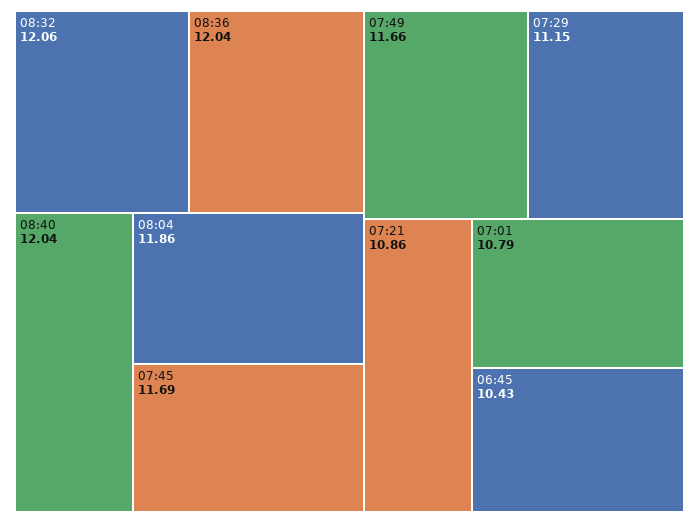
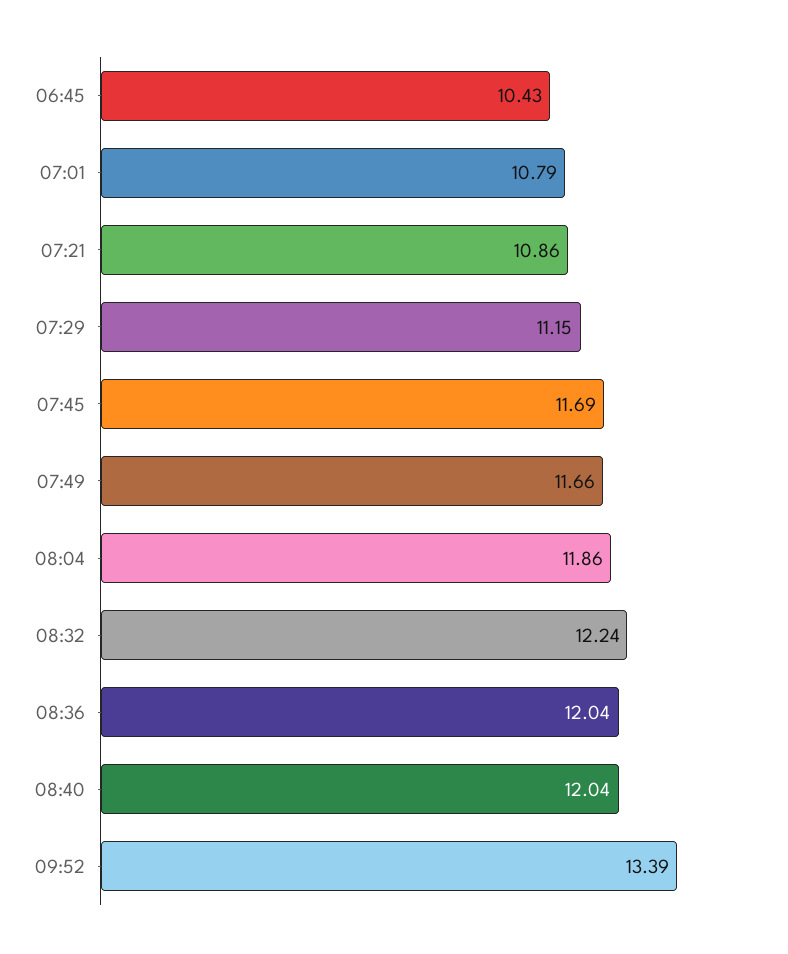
08:32: 12.06 -> 12.24
09:52: none -> 13.39

